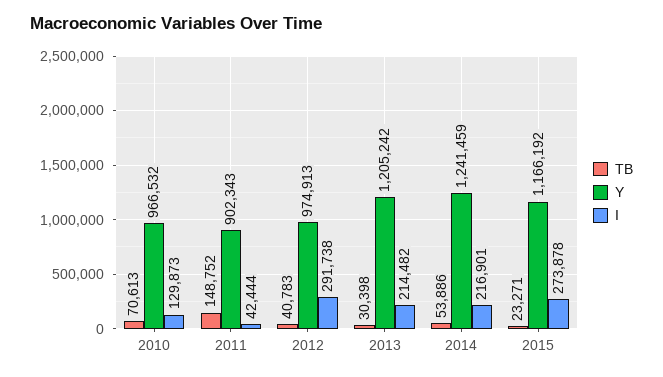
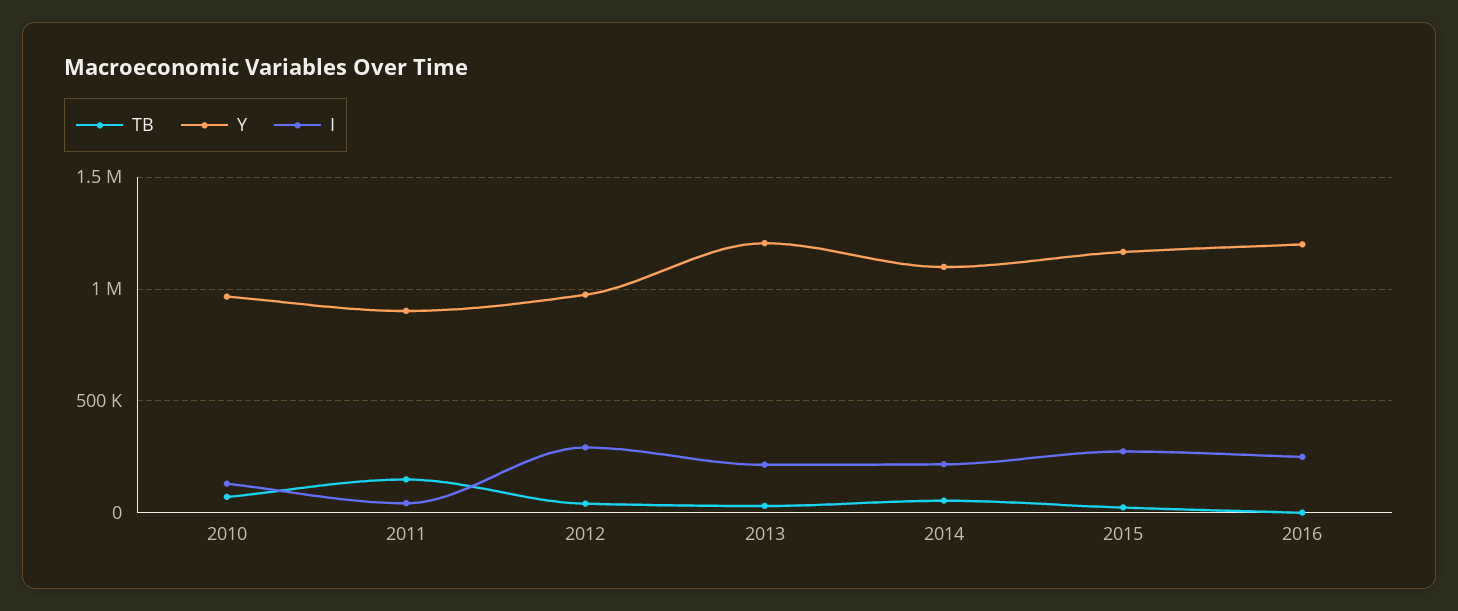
Y, 2014: 1241459 -> 1100000
TB, 2016: none -> 0
Y, 2016: none -> 1200000
I, 2016: none -> 250000

